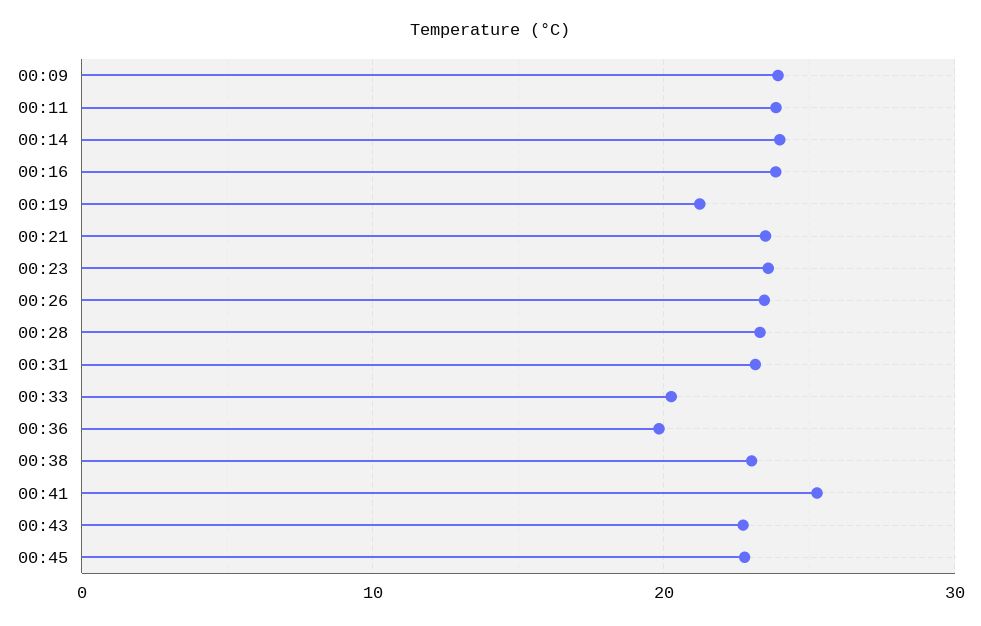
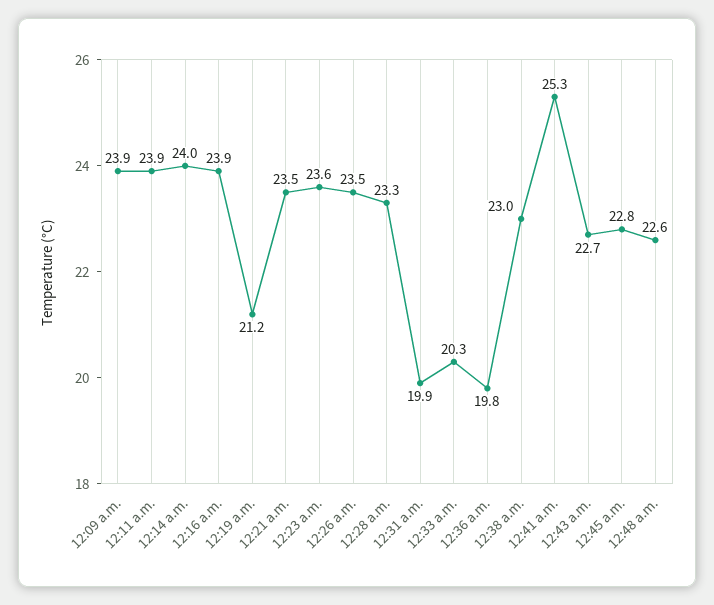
00:31: 23 -> 19.9
12:48 a.m.: none -> 22.6

